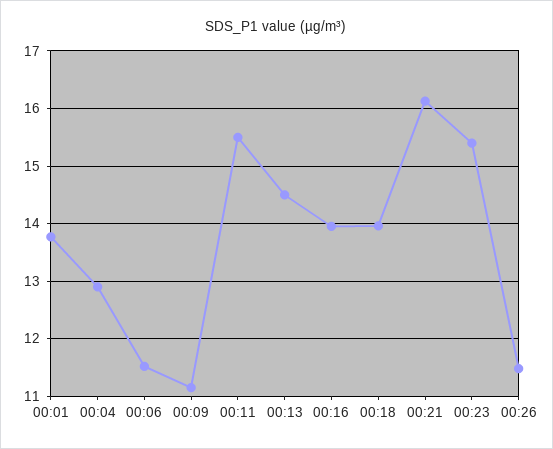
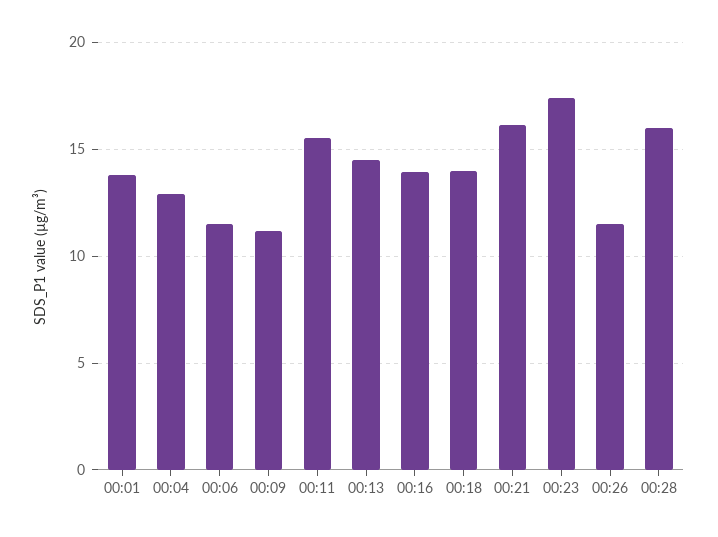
00:23: 15.4 -> 17.5
00:28: none -> 16

